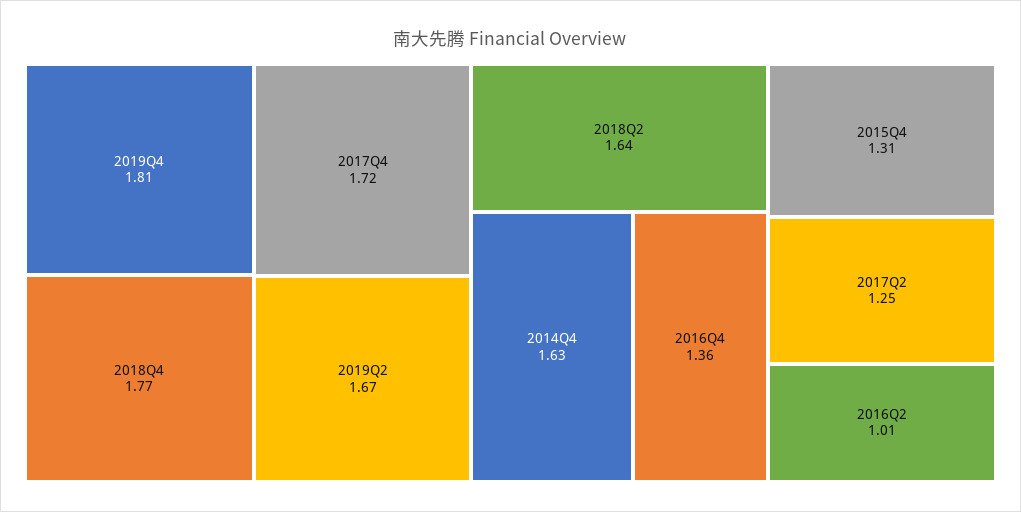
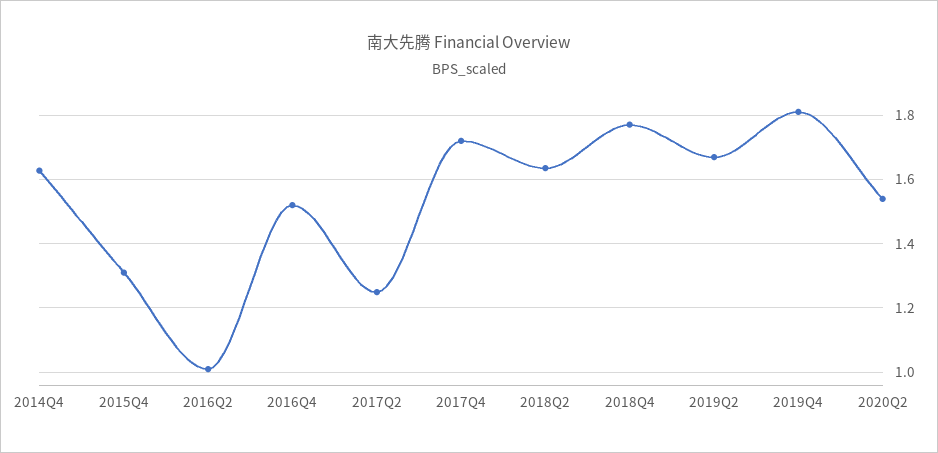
2016Q4: 1.36 -> 1.52
2020Q2: none -> 1.54

